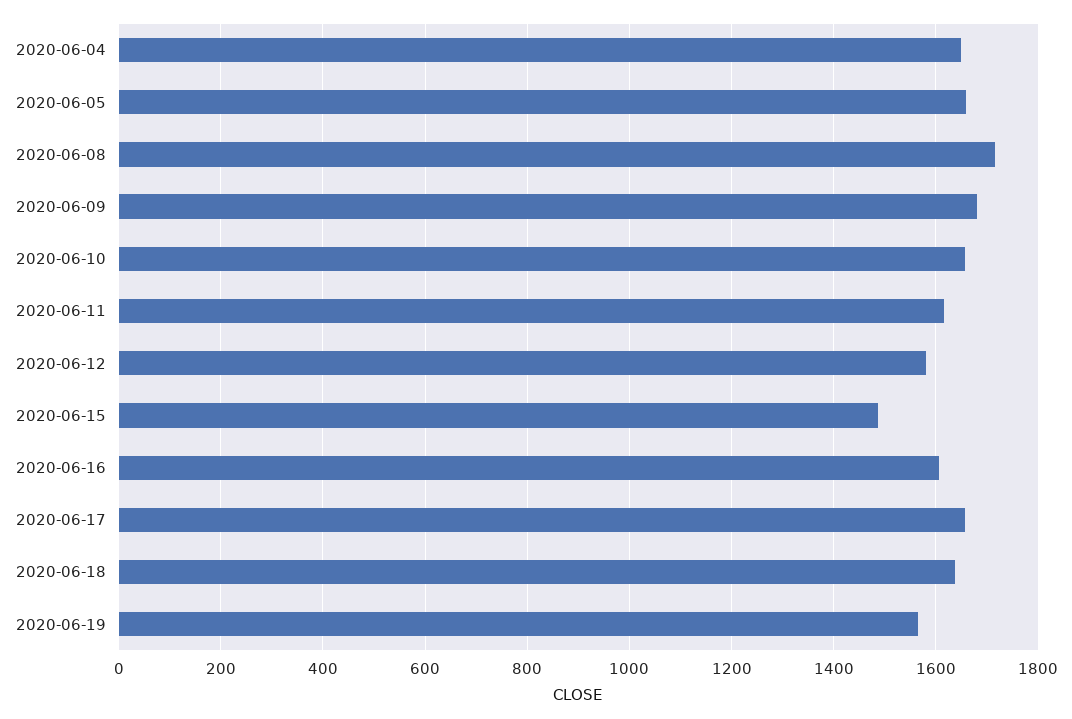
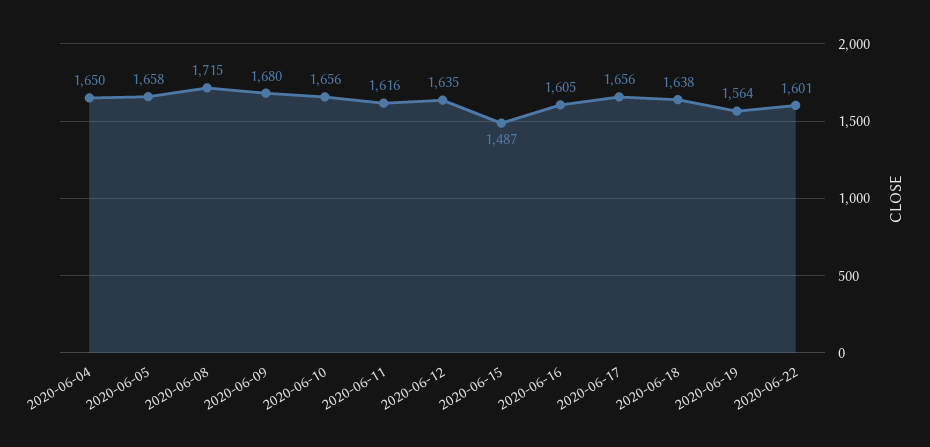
2020-06-12: 1580 -> 1635
2020-06-22: none -> 1601

